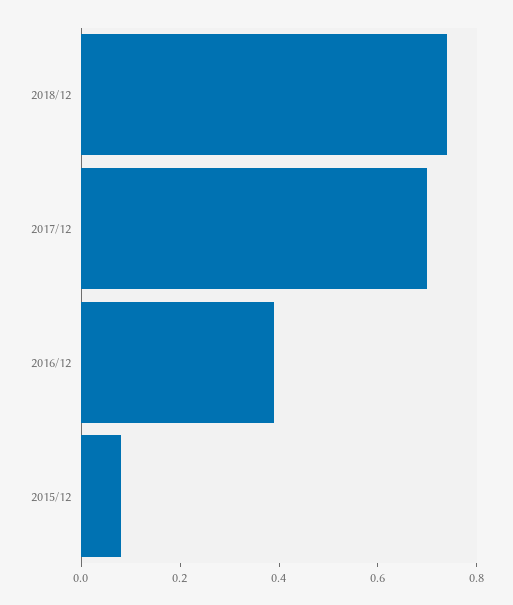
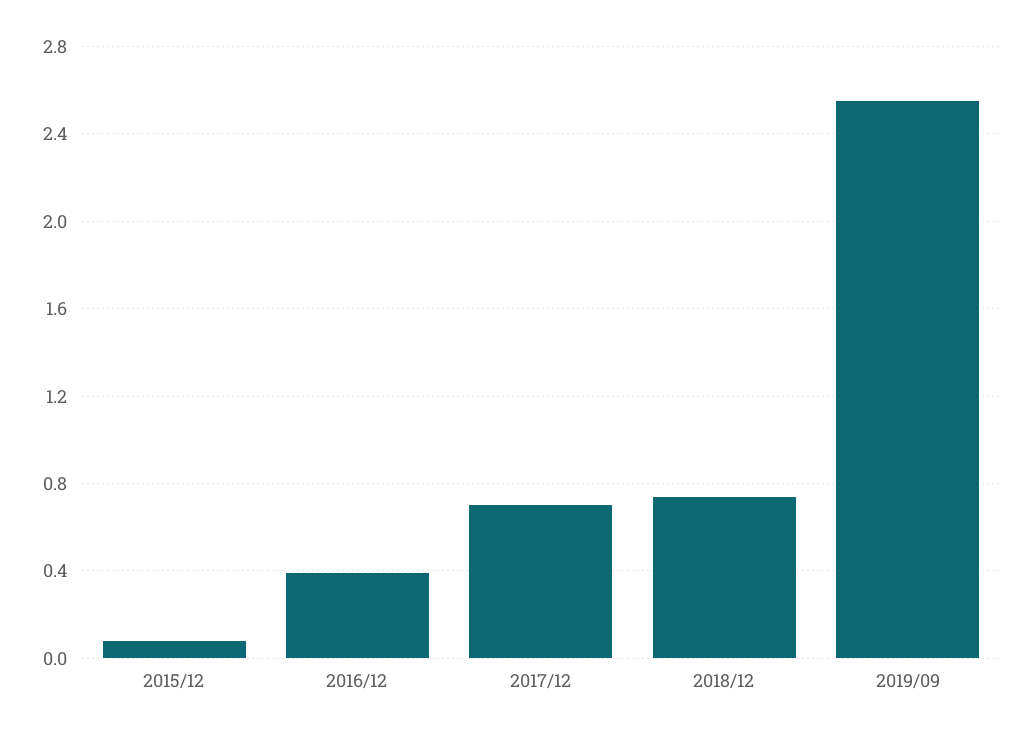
2019/09: none -> 2.55

